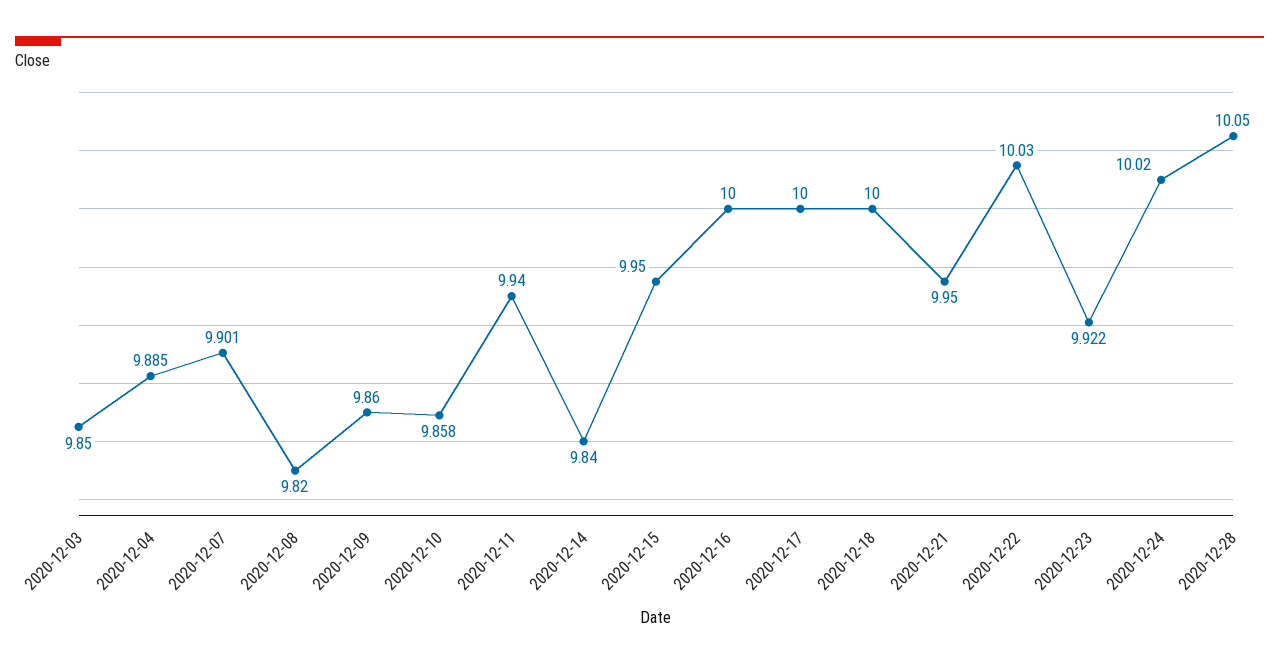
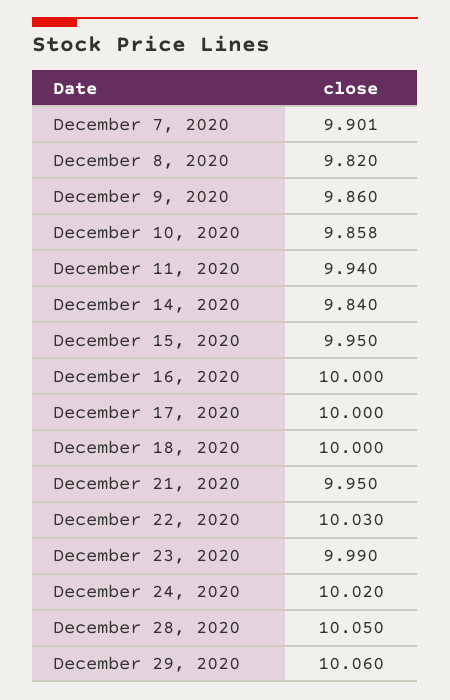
2020-12-03: 9.85 -> none
2020-12-04: 9.885 -> none
2020-12-23: 9.922 -> 9.99
December 29, 2020: none -> 10.06

